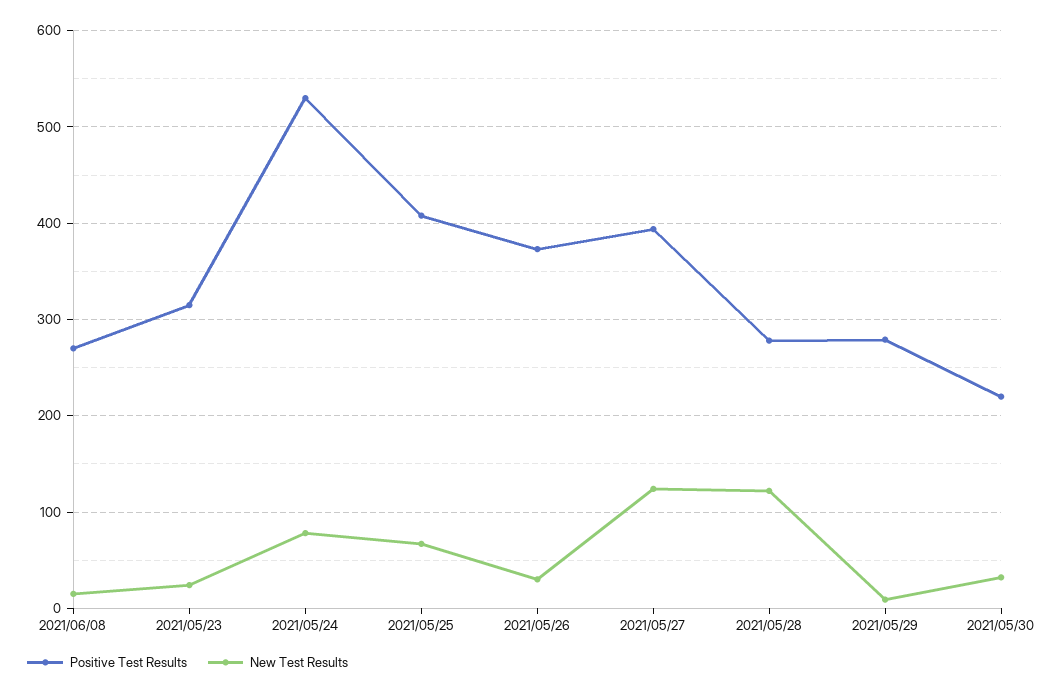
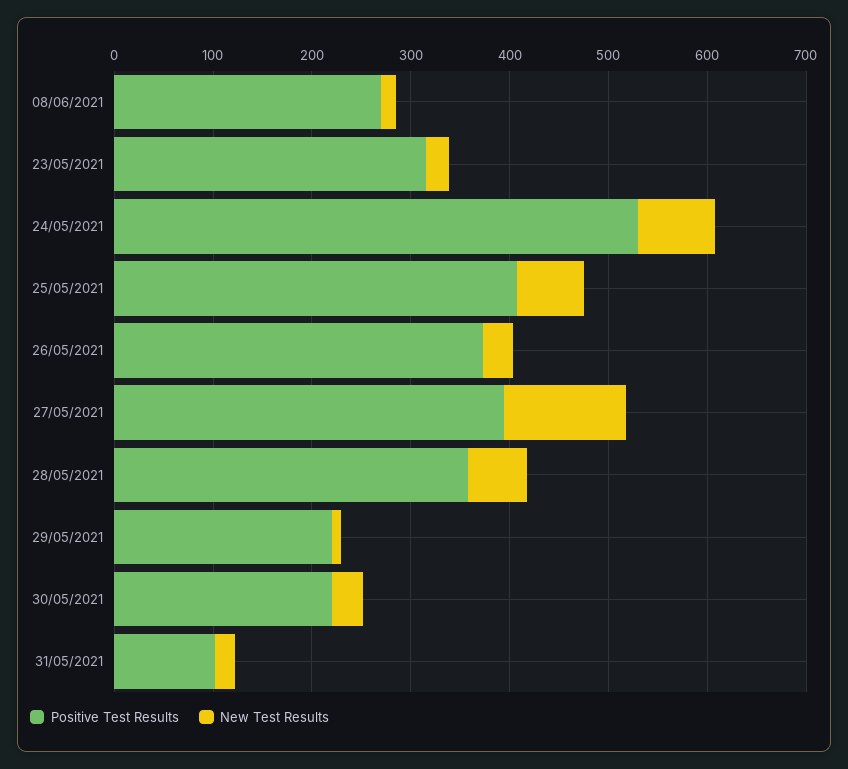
Positive Test Results, 2021/05/28: 280 -> 360
New Test Results, 2021/05/28: 120 -> 60
Positive Test Results, 2021/05/29: 280 -> 220
Positive Test Results, 31/05/2021: none -> 100
New Test Results, 31/05/2021: none -> 20

